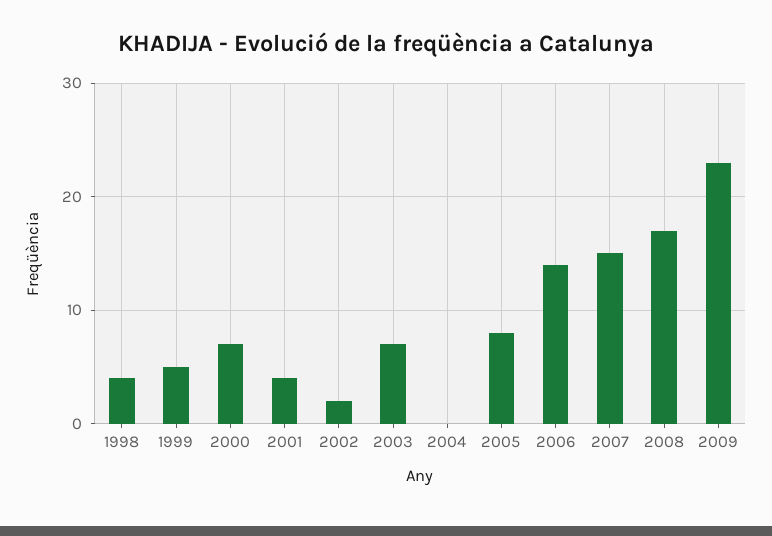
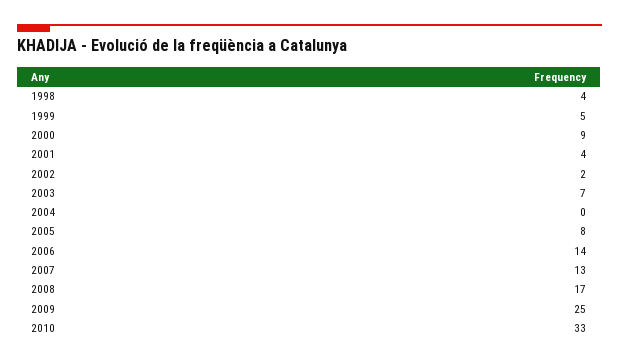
2000: 7 -> 9
2007: 15 -> 13
2009: 23 -> 25
2010: none -> 33

